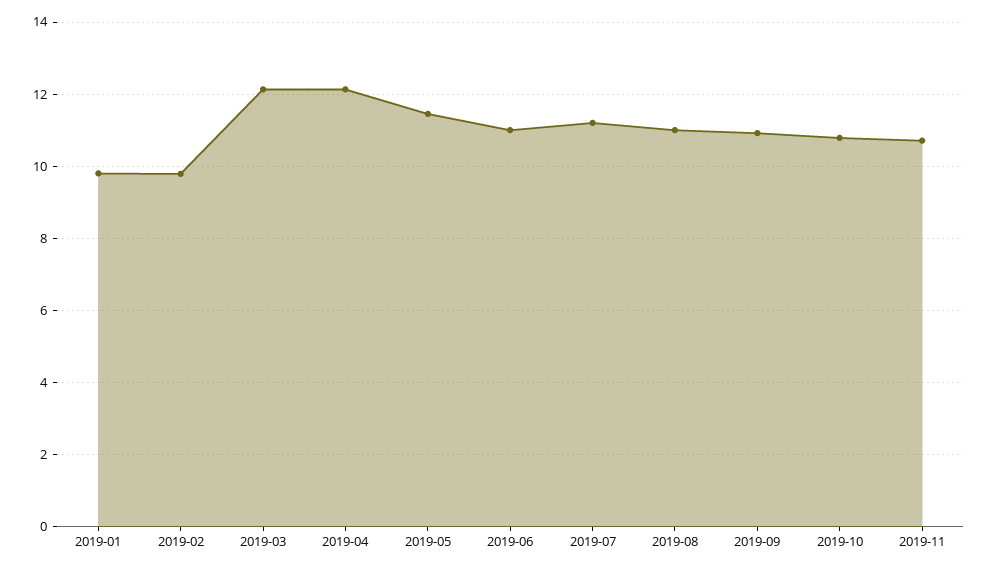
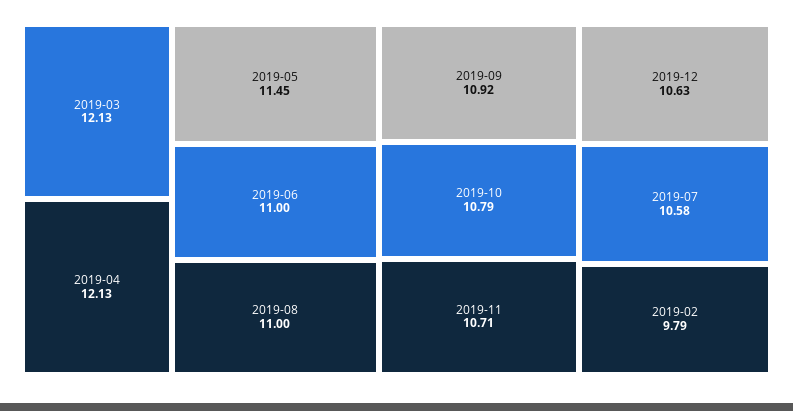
2019-01: 9.8 -> none
2019-07: 11.2 -> 10.58
2019-12: none -> 10.63

